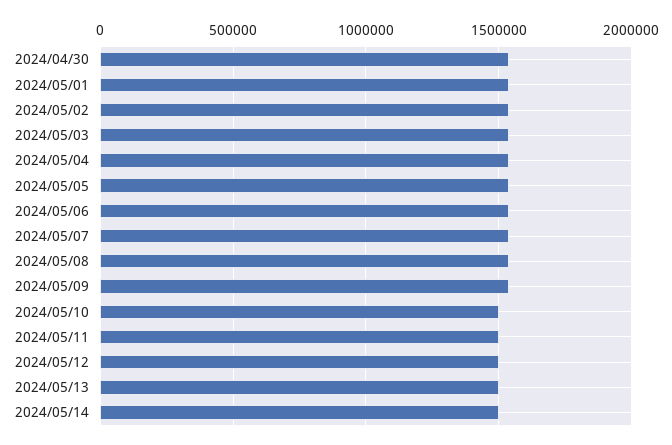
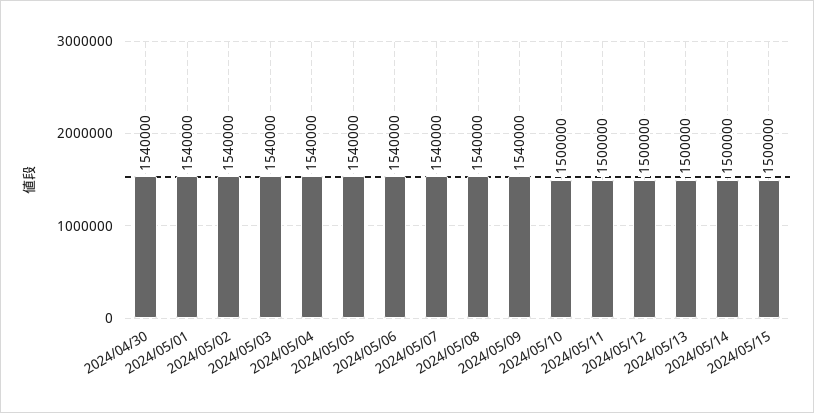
2024/05/15: none -> 1500000

